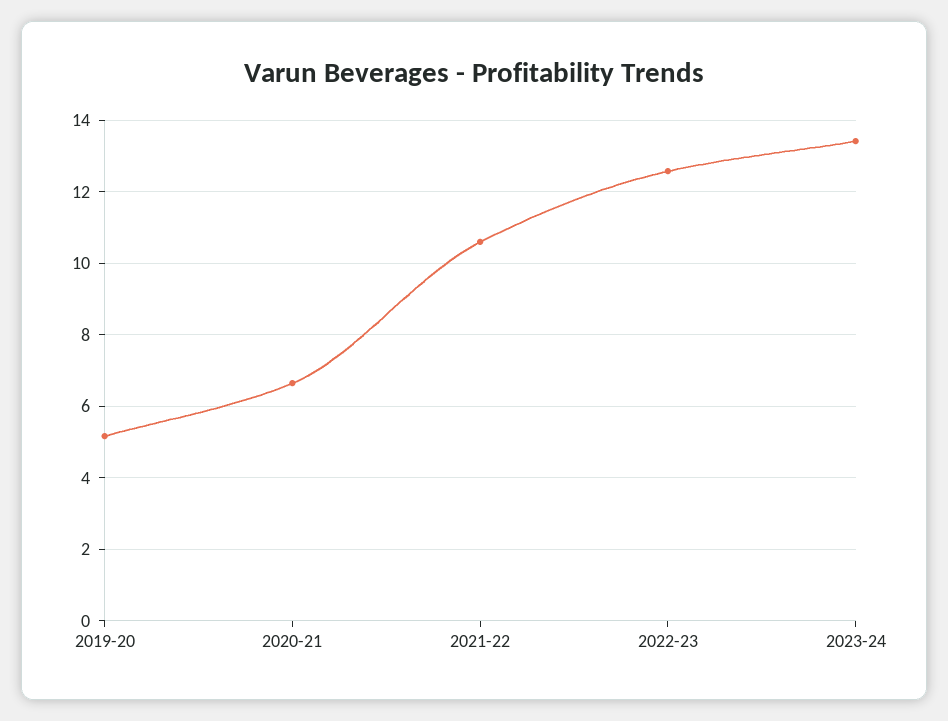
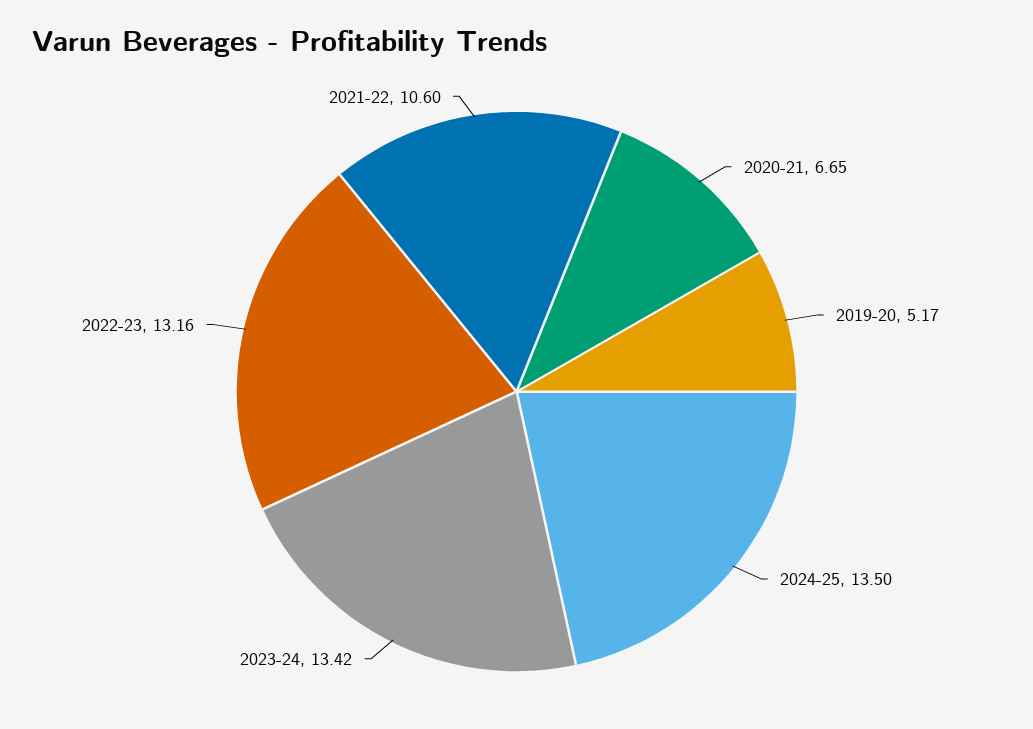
2022-23: 12.6 -> 13.16
2024-25: none -> 13.5

